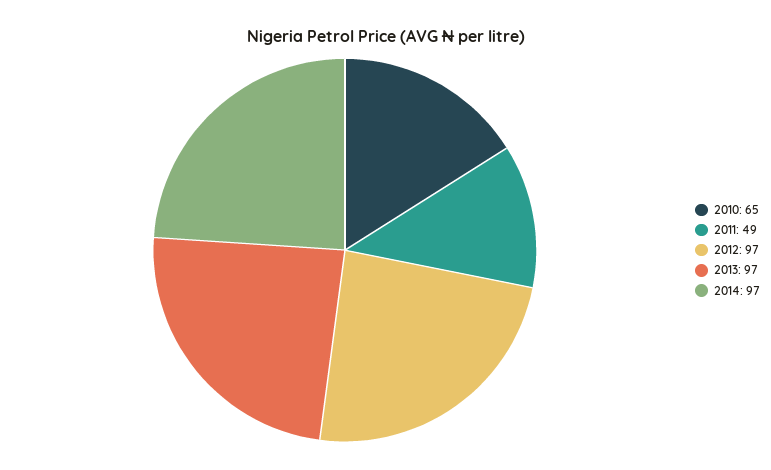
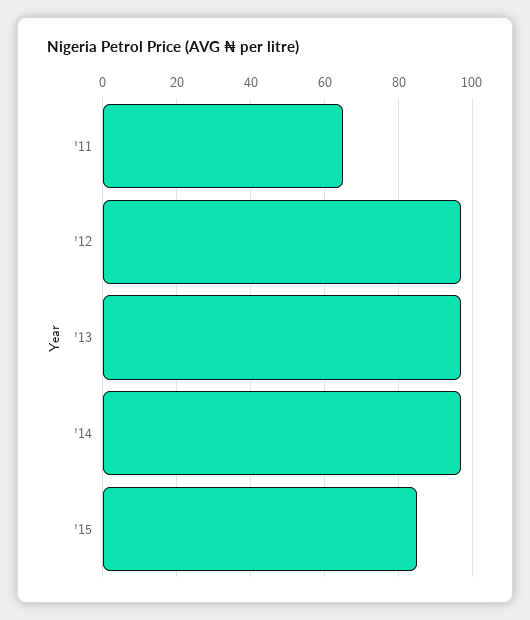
2010: 65 -> none
2011: 49 -> 65
'15: none -> 85

